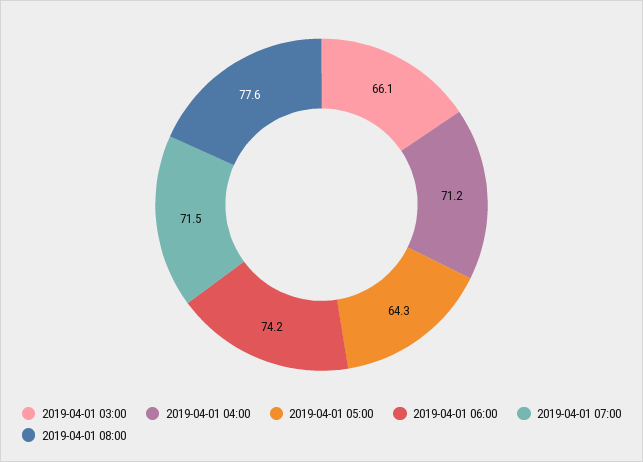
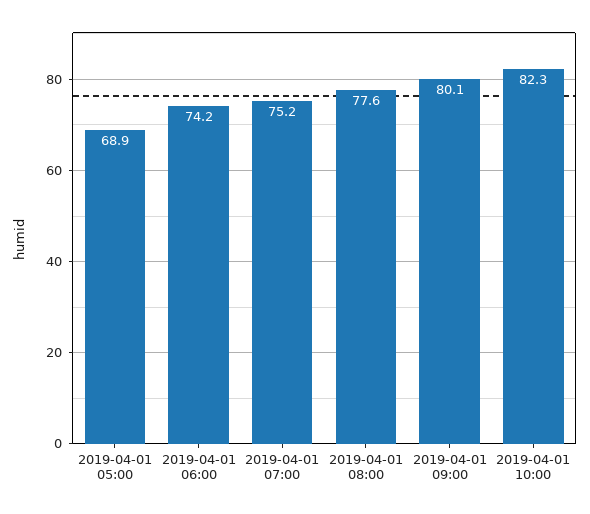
2019-04-01 03:00: 66.1 -> none
2019-04-01 04:00: 71.2 -> none
2019-04-01 05:00: 64.3 -> 68.9
2019-04-01 07:00: 71.5 -> 75.2
2019-04-01 09:00: none -> 80.1
2019-04-01 10:00: none -> 82.3

